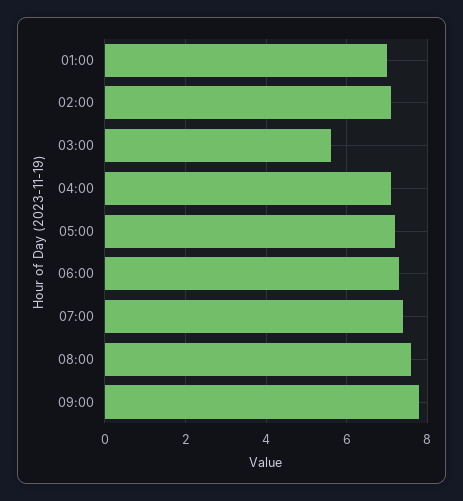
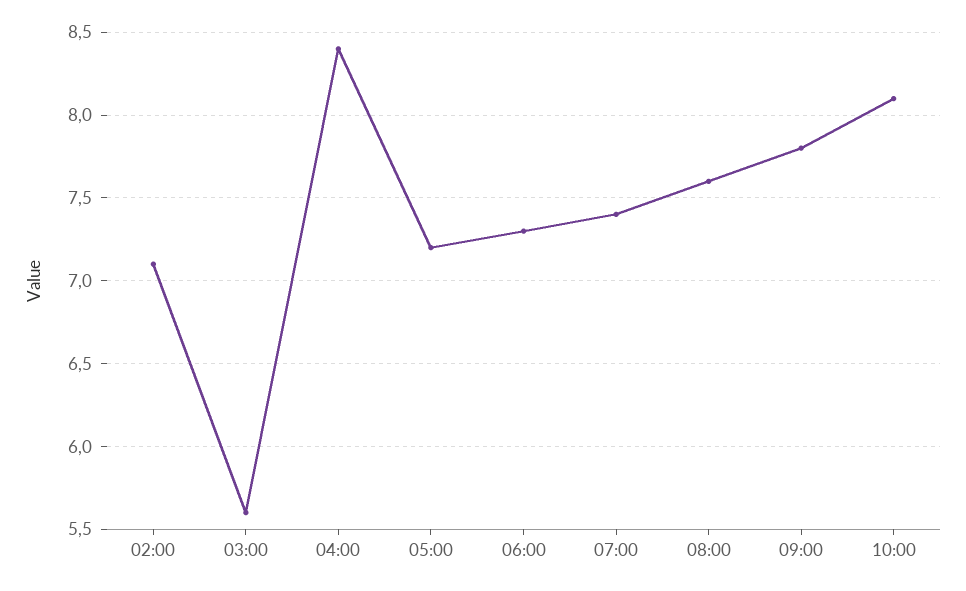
01:00: 7 -> none
04:00: 7 -> 8.4
10:00: none -> 8.1

